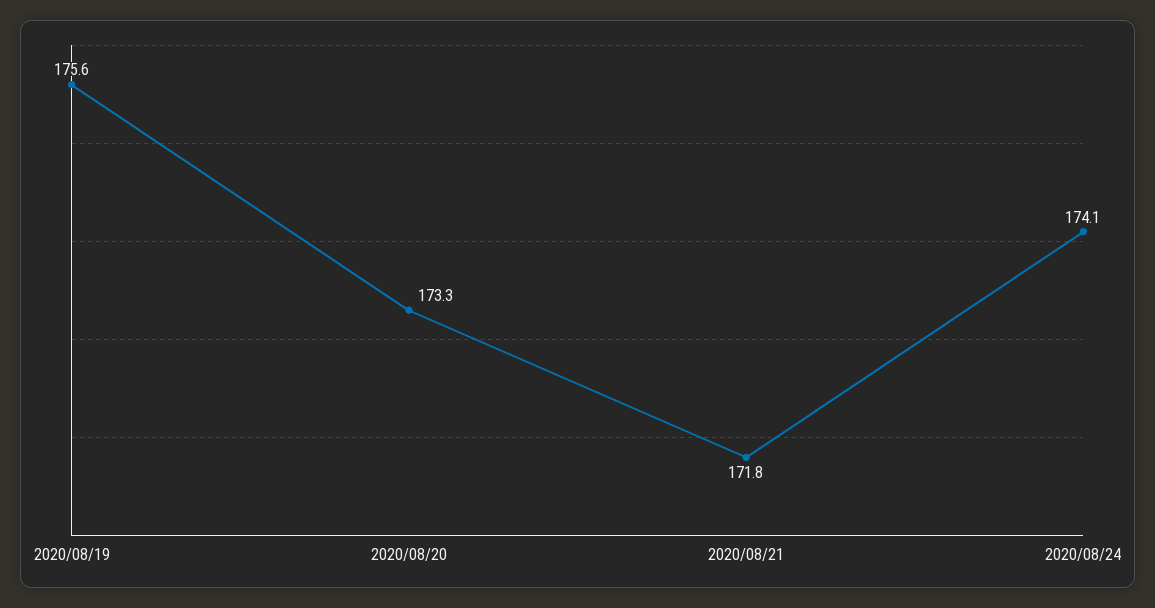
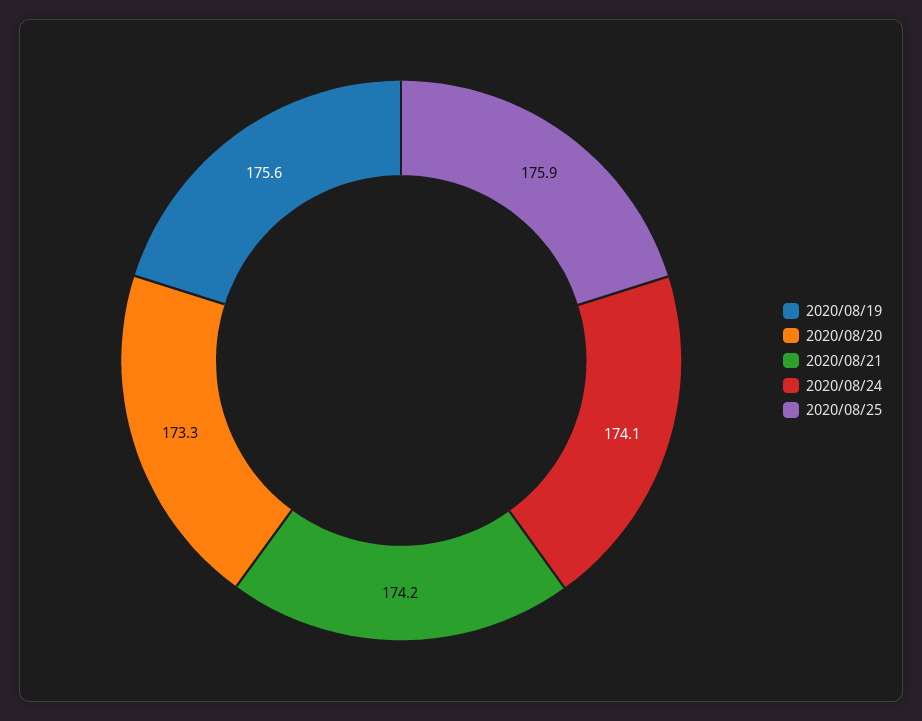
2020/08/21: 171.8 -> 174.2
2020/08/25: none -> 175.9

